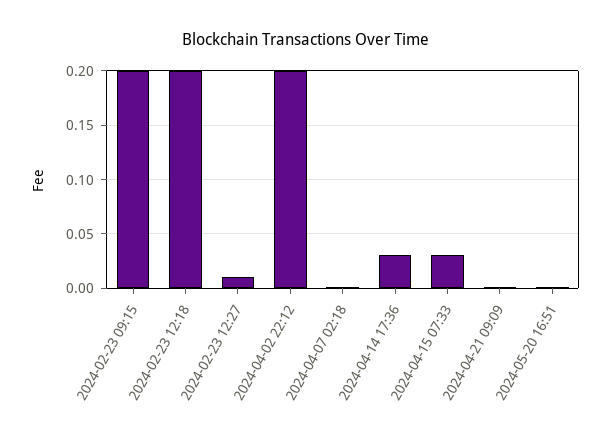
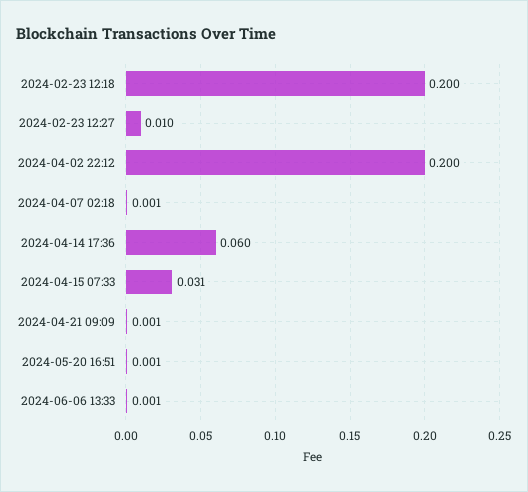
2024-02-23 09:15: 0.2 -> none
2024-04-14 17:36: 0.03 -> 0.06
2024-06-06 13:33: none -> 0.001

